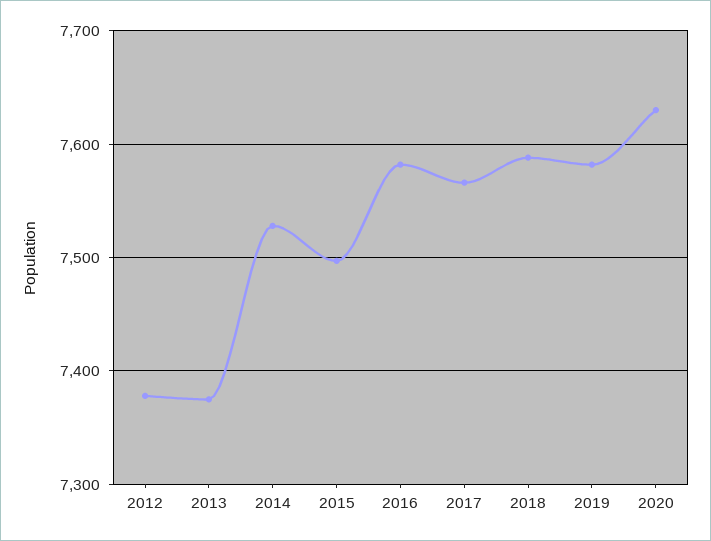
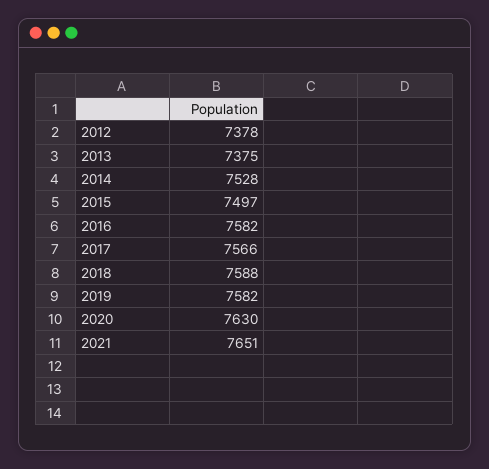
2021: none -> 7651

